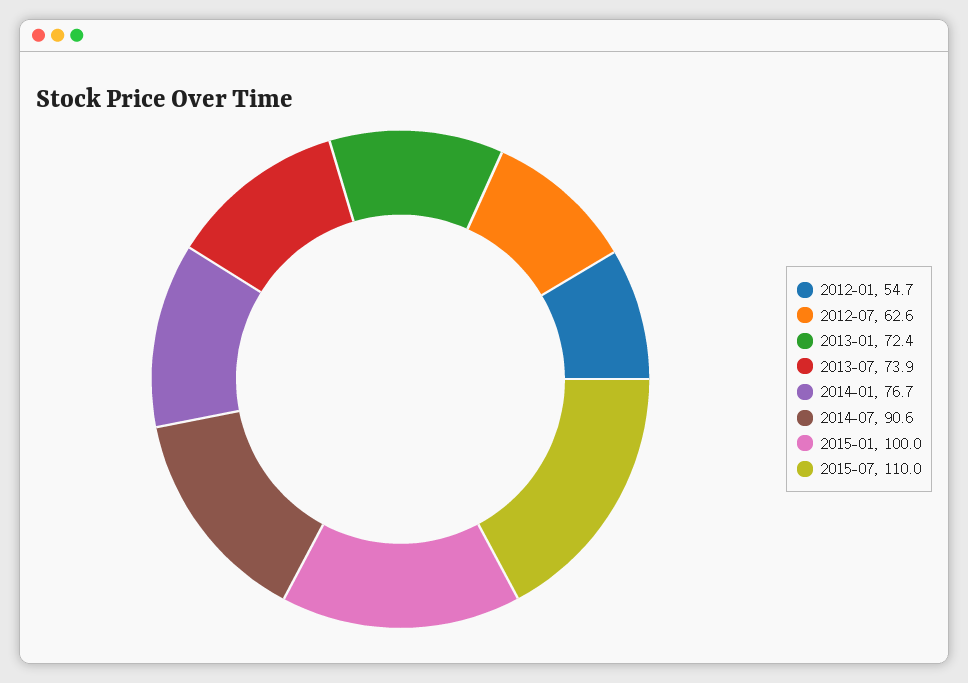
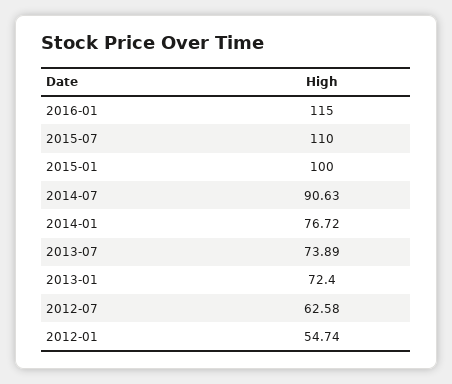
2016-01: none -> 115

